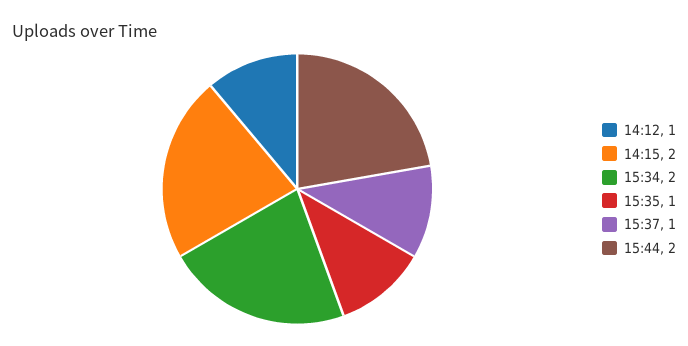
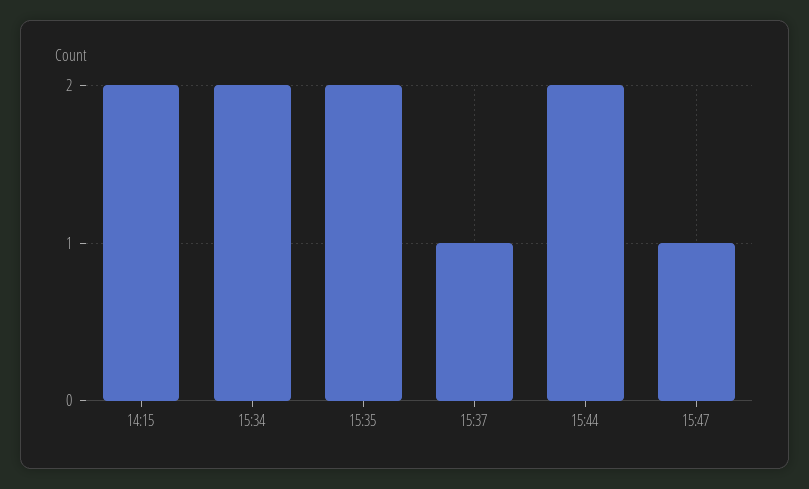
14:12: 1 -> none
15:35: 1 -> 2
15:47: none -> 1

